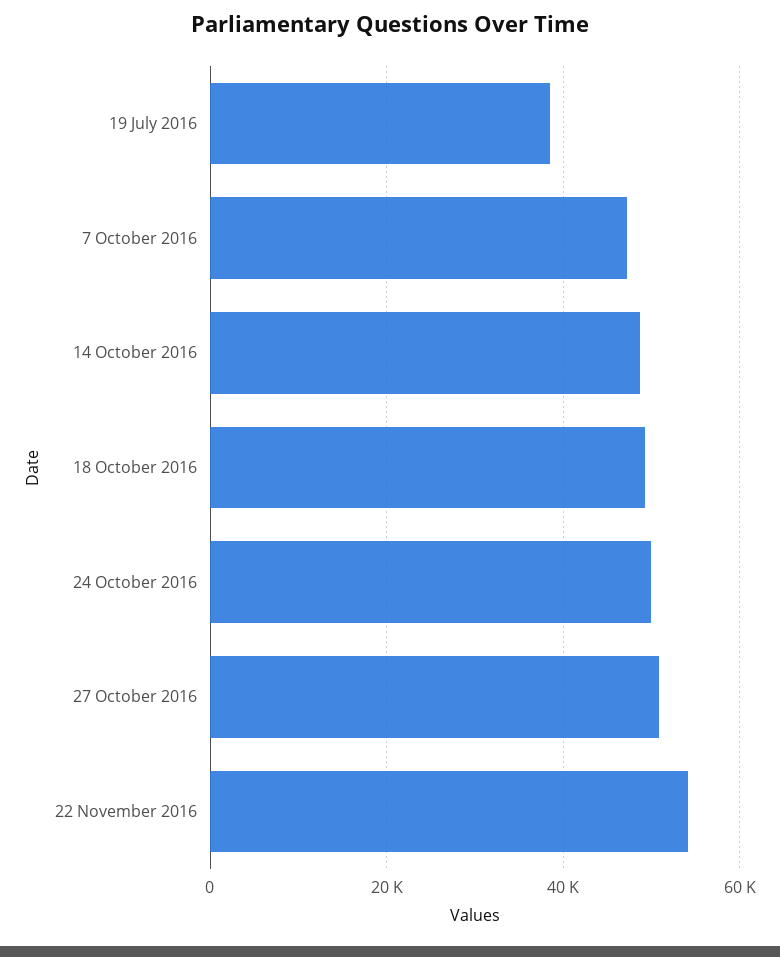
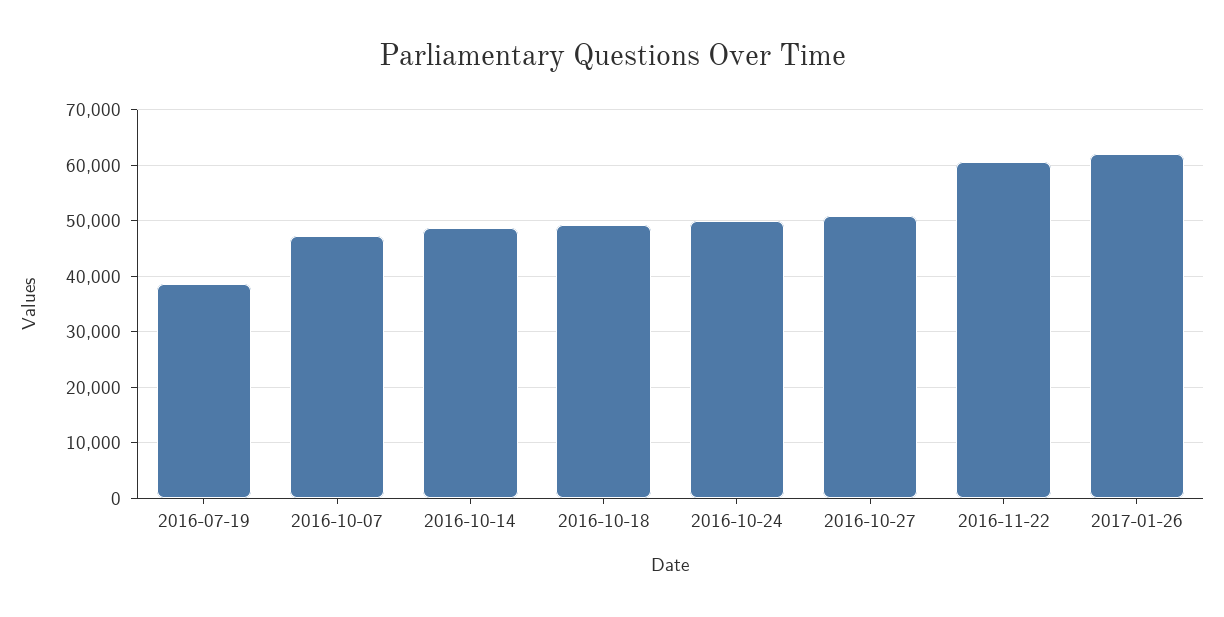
22 November 2016: 54000 -> 60000
2017-01-26: none -> 62000

